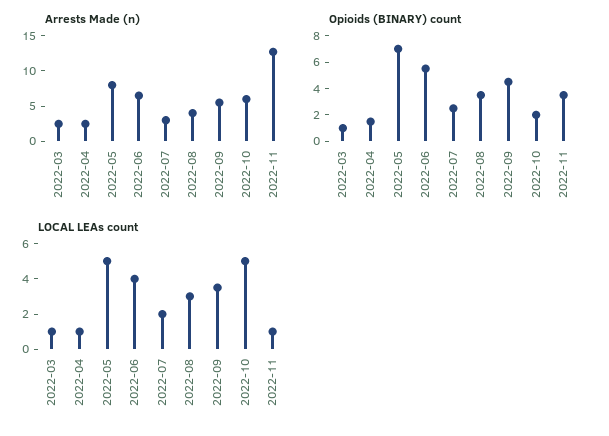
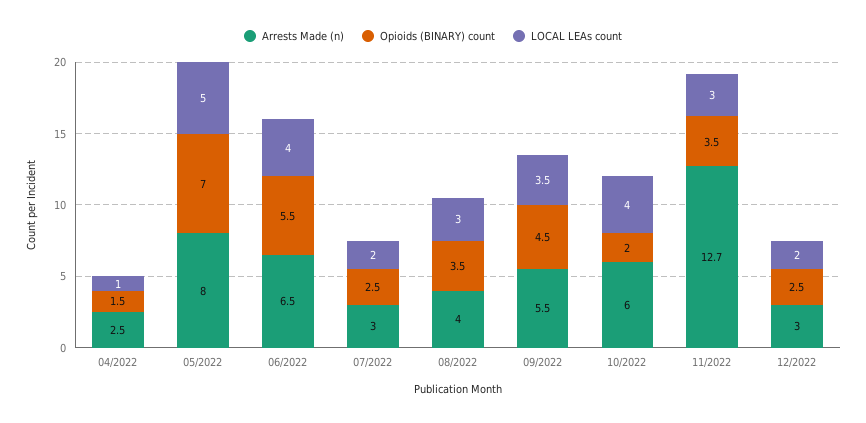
Arrests Made (n), 2022-03: 2.5 -> none
Opioids (BINARY) count, 2022-03: 1 -> none
LOCAL LEAs count, 2022-03: 1 -> none
LOCAL LEAs count, 2022-10: 5 -> 4
LOCAL LEAs count, 2022-11: 1 -> 3
Arrests Made (n), 12/2022: none -> 3
Opioids (BINARY) count, 12/2022: none -> 2.5
LOCAL LEAs count, 12/2022: none -> 2

